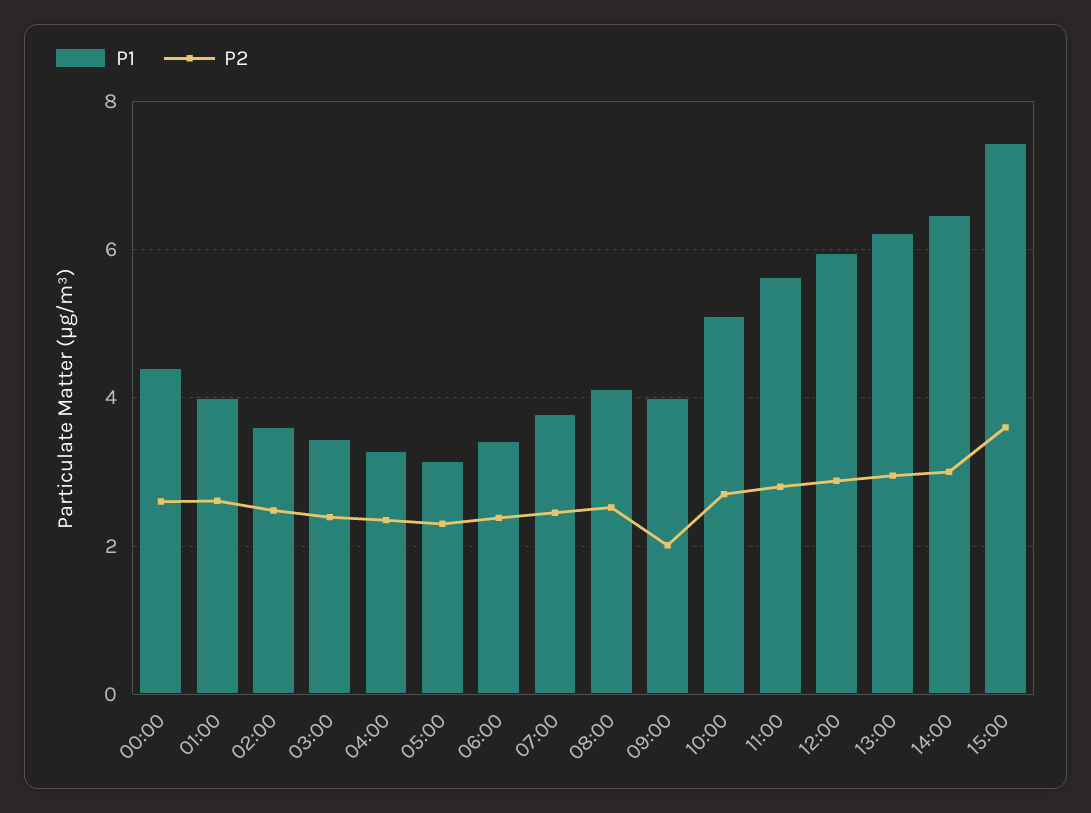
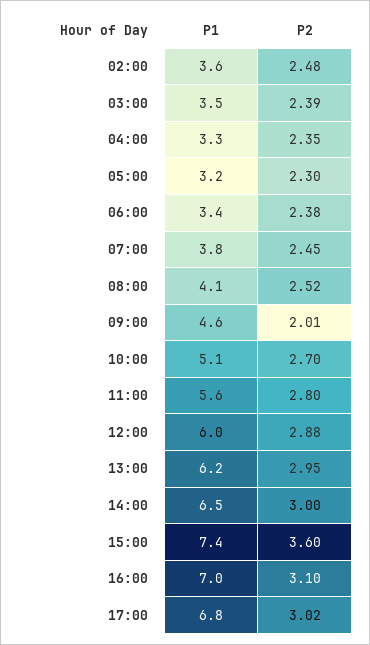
P1, 00:00: 4.4 -> none
P2, 00:00: 2.6 -> none
P1, 01:00: 4 -> none
P2, 01:00: 2.6 -> none
P1, 09:00: 4 -> 4.6
P1, 16:00: none -> 7
P2, 16:00: none -> 3.1
P1, 17:00: none -> 6.8
P2, 17:00: none -> 3.02

